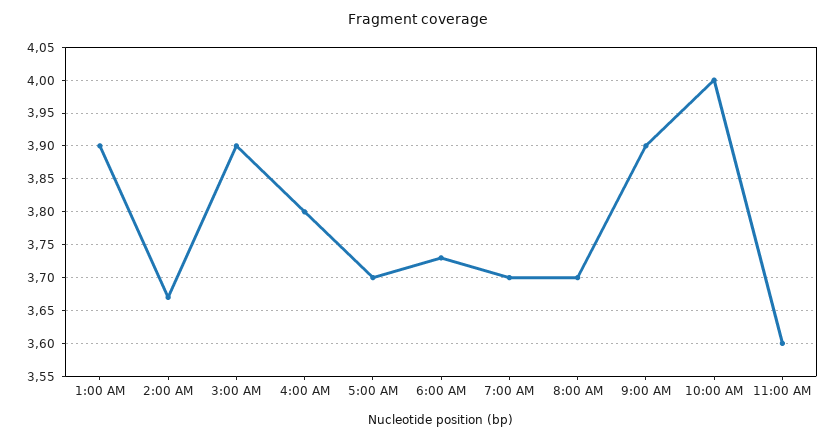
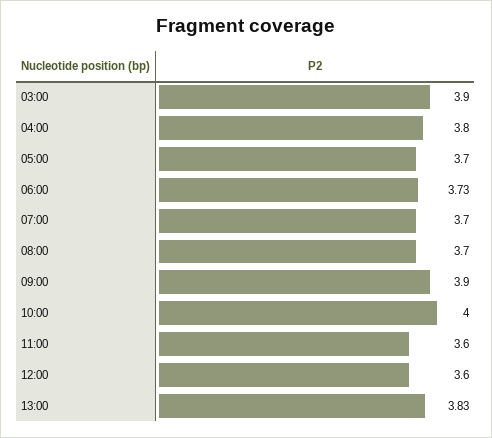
1:00 AM: 3.9 -> none
2:00 AM: 3.67 -> none
12:00: none -> 3.6
13:00: none -> 3.83

